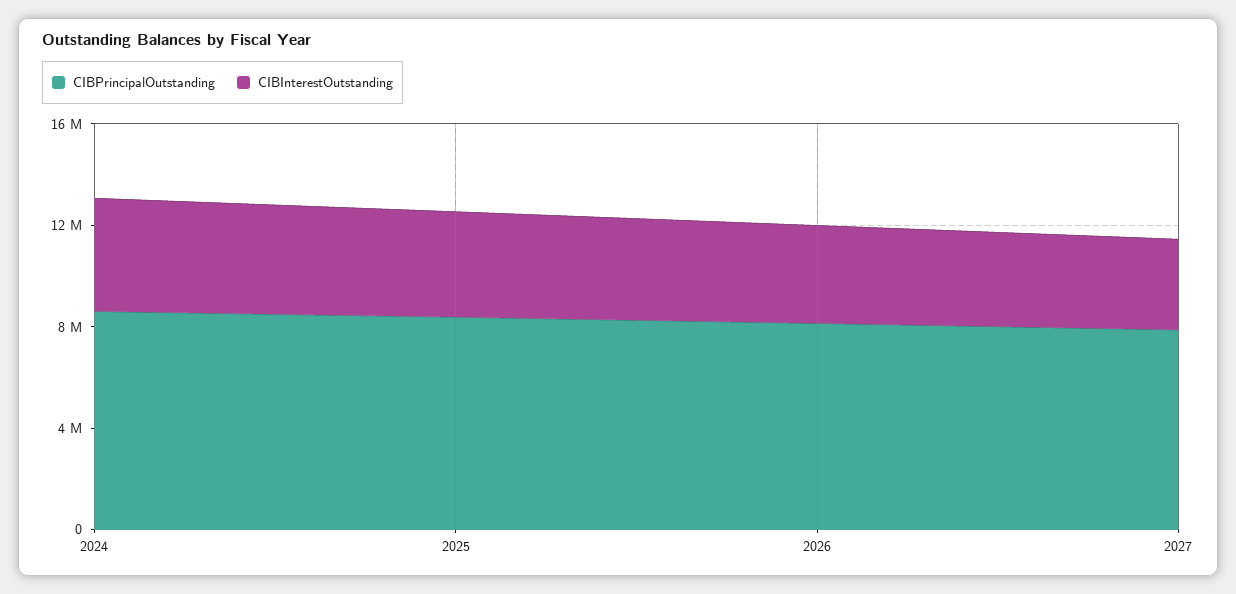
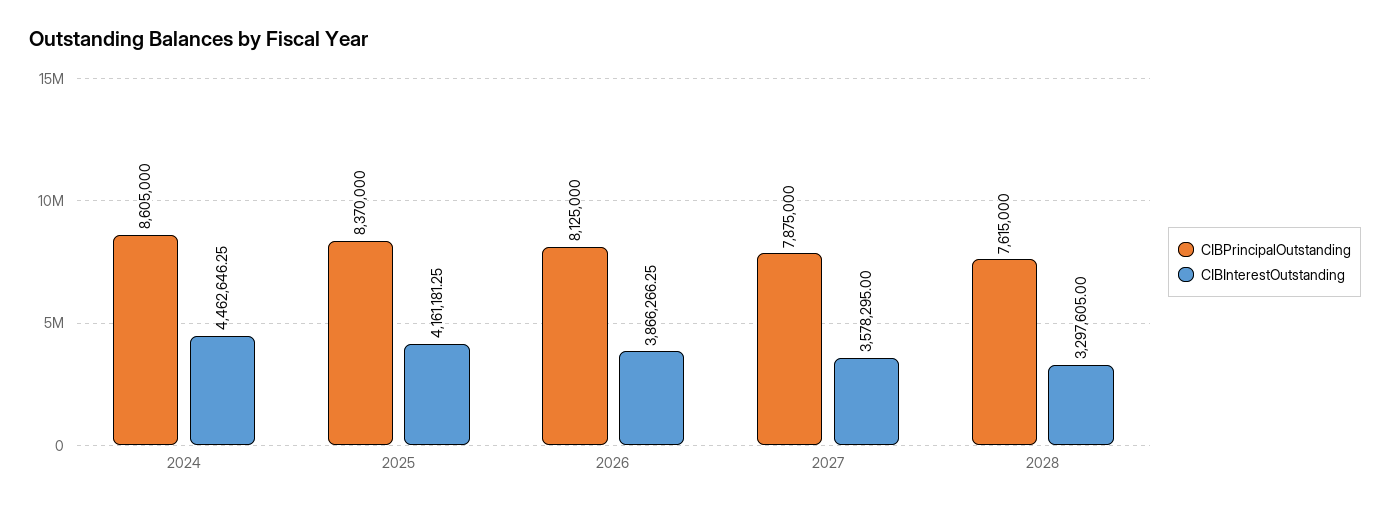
CIBPrincipalOutstanding, 2028: none -> 7615000
CIBInterestOutstanding, 2028: none -> 3297605

